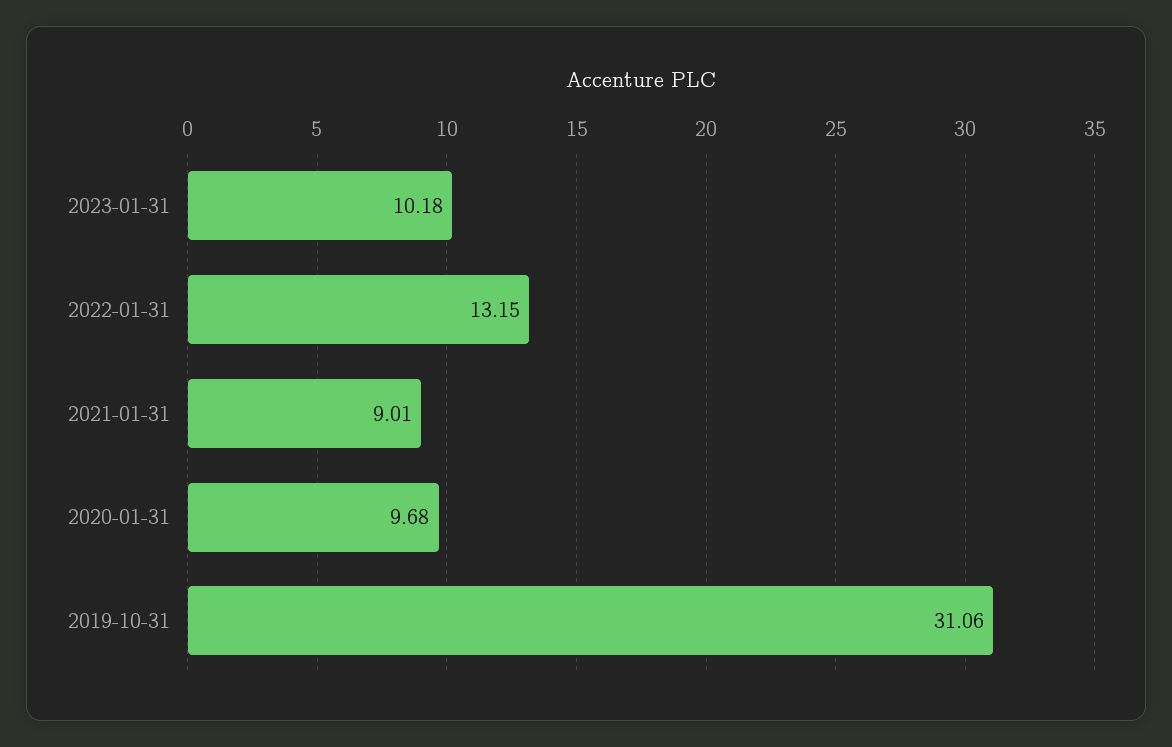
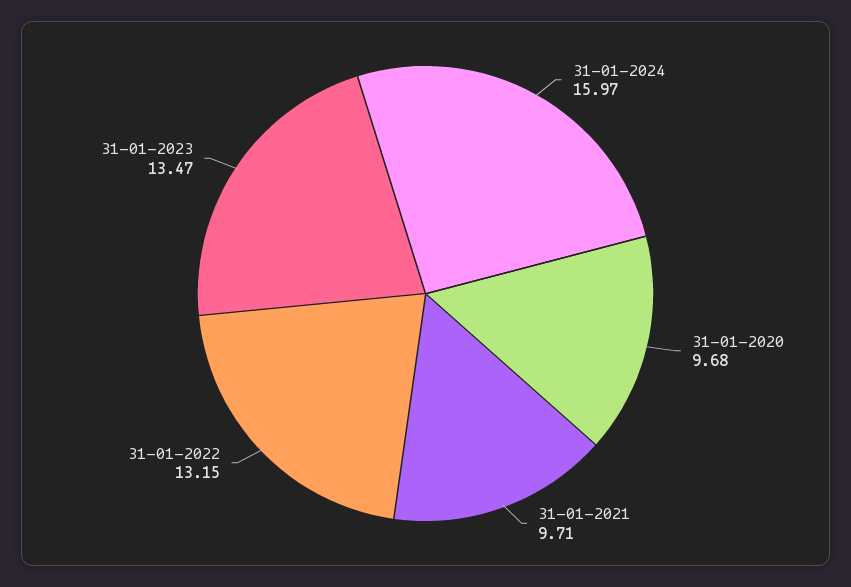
2023-01-31: 10.18 -> 13.47
2021-01-31: 9.01 -> 9.71
2019-10-31: 31.06 -> none
31-01-2024: none -> 15.97

